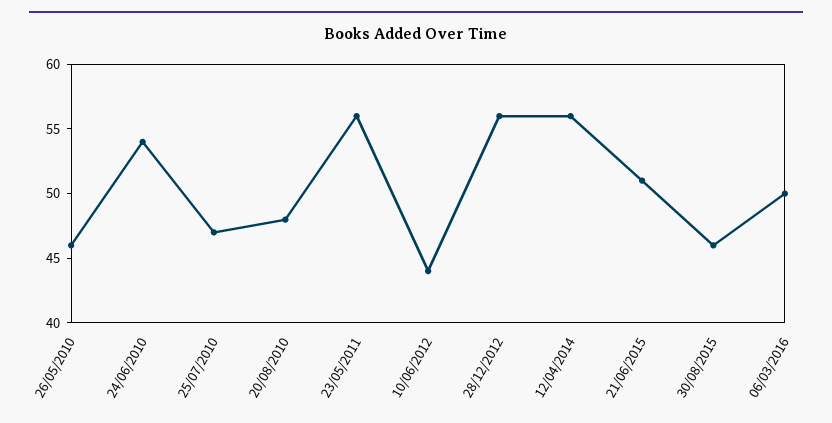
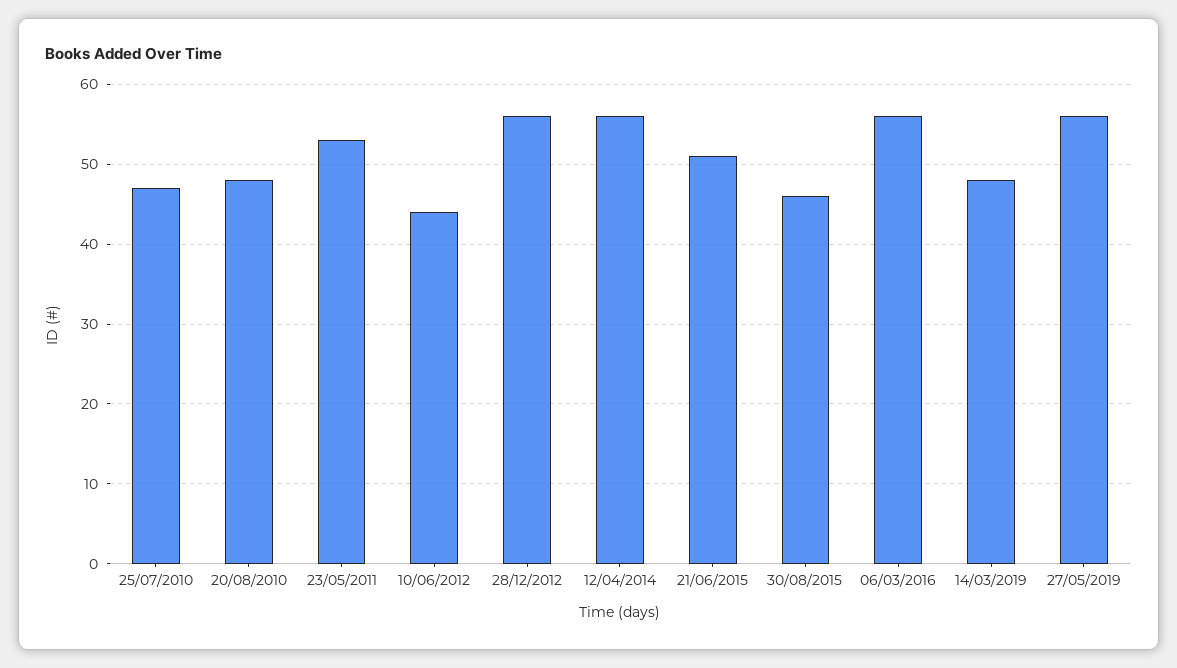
26/05/2010: 46 -> none
24/06/2010: 54 -> none
23/05/2011: 56 -> 53
06/03/2016: 50 -> 56
14/03/2019: none -> 48
27/05/2019: none -> 56

